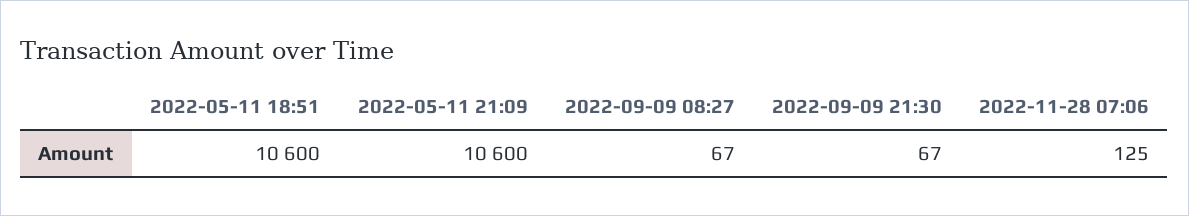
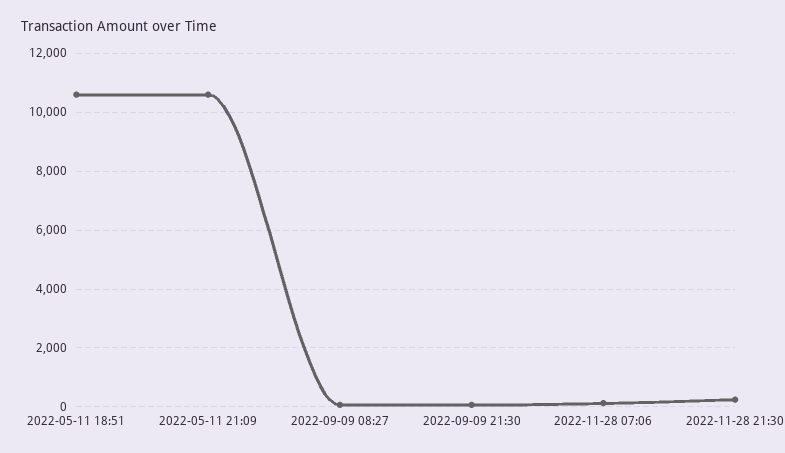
2022-11-28 21:30: none -> 250

